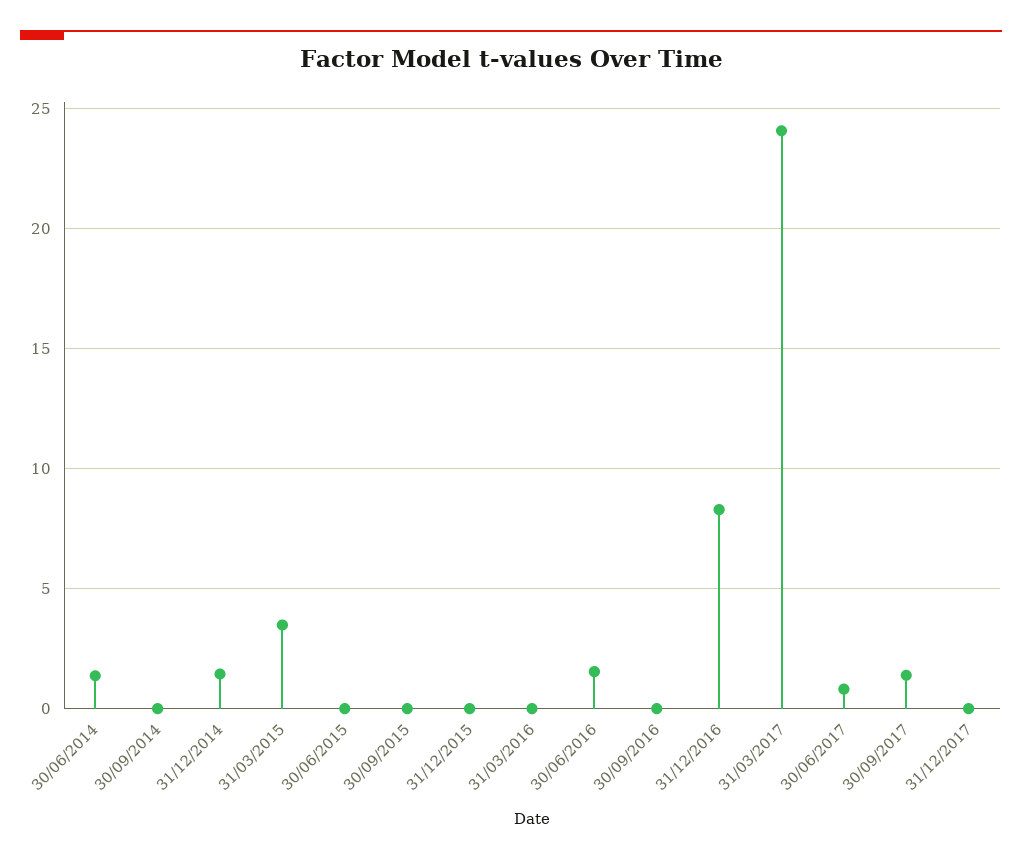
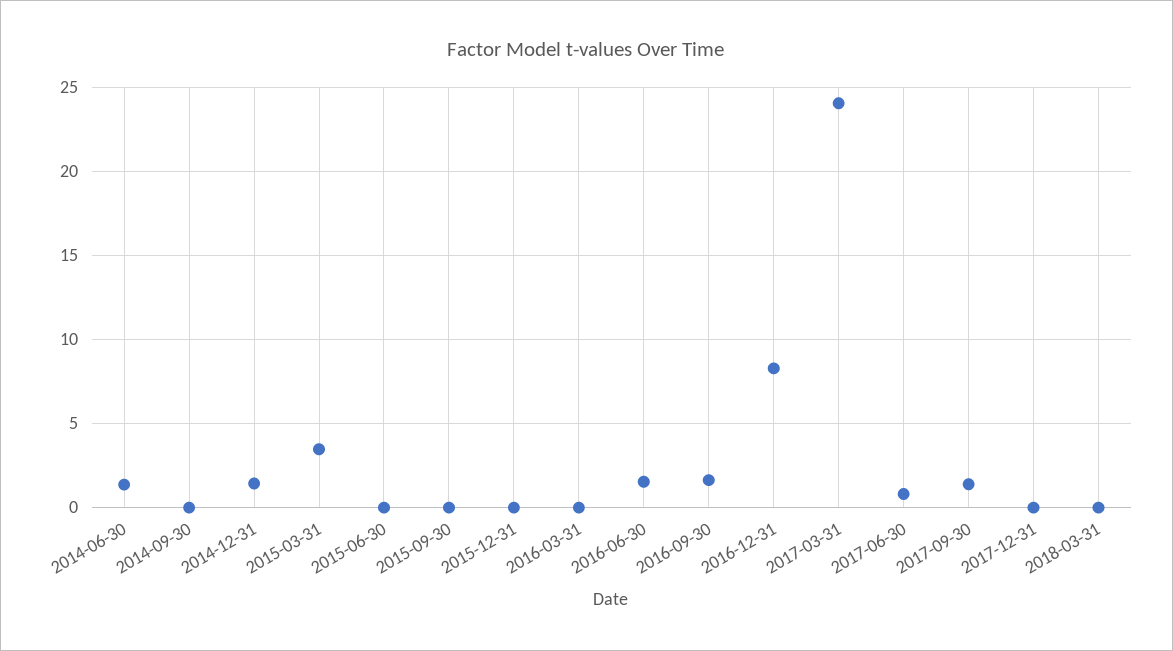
30/09/2016: 0 -> 1.5
2018-03-31: none -> 0

